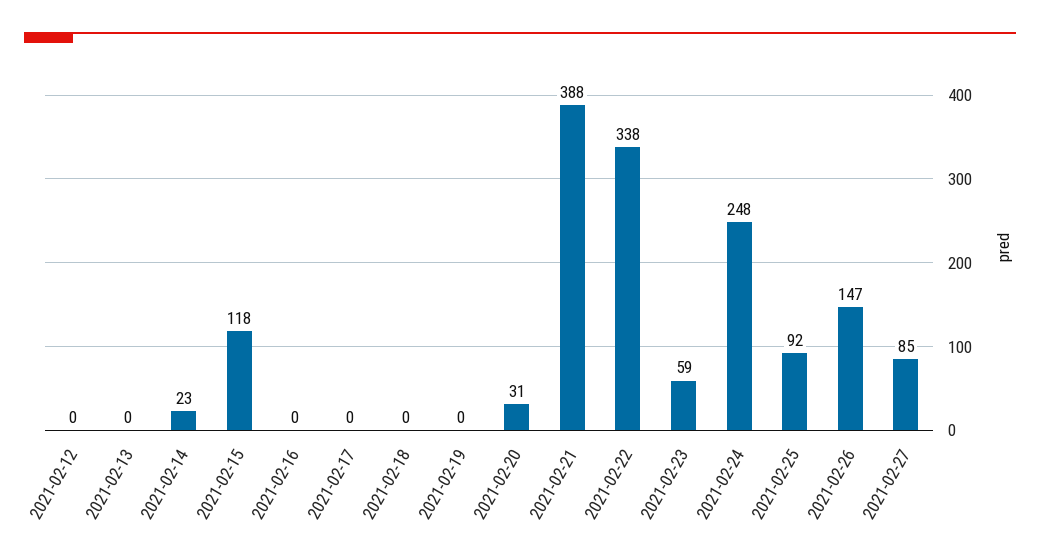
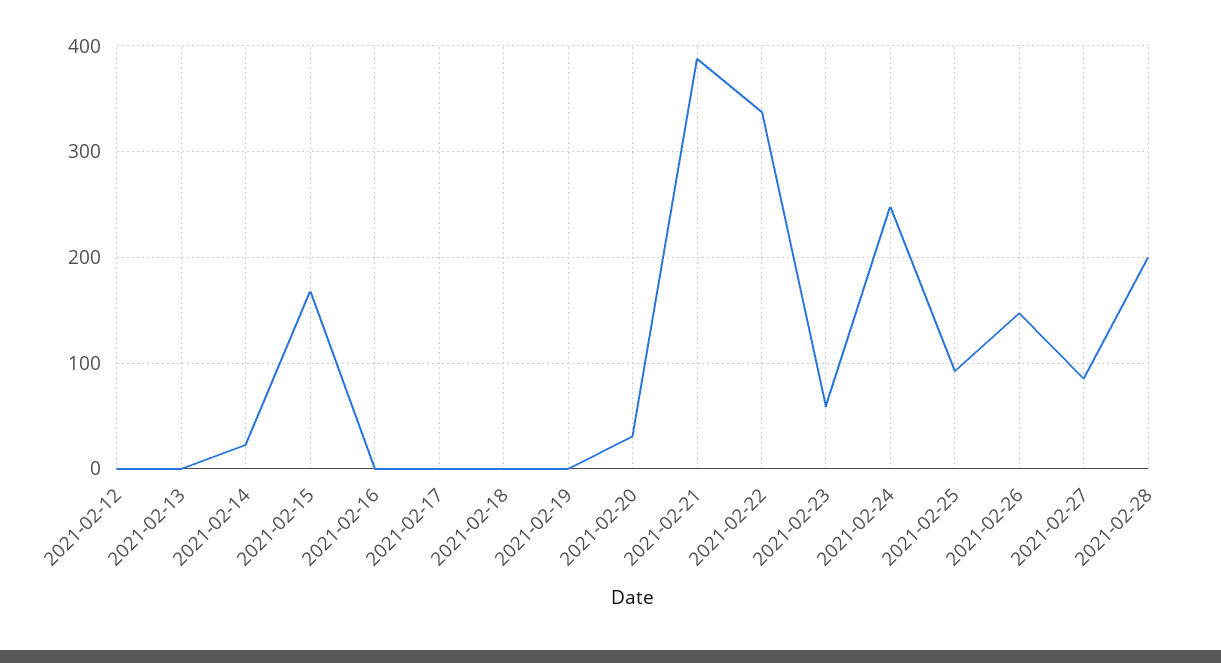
2021-02-15: 118 -> 170
2021-02-28: none -> 200

